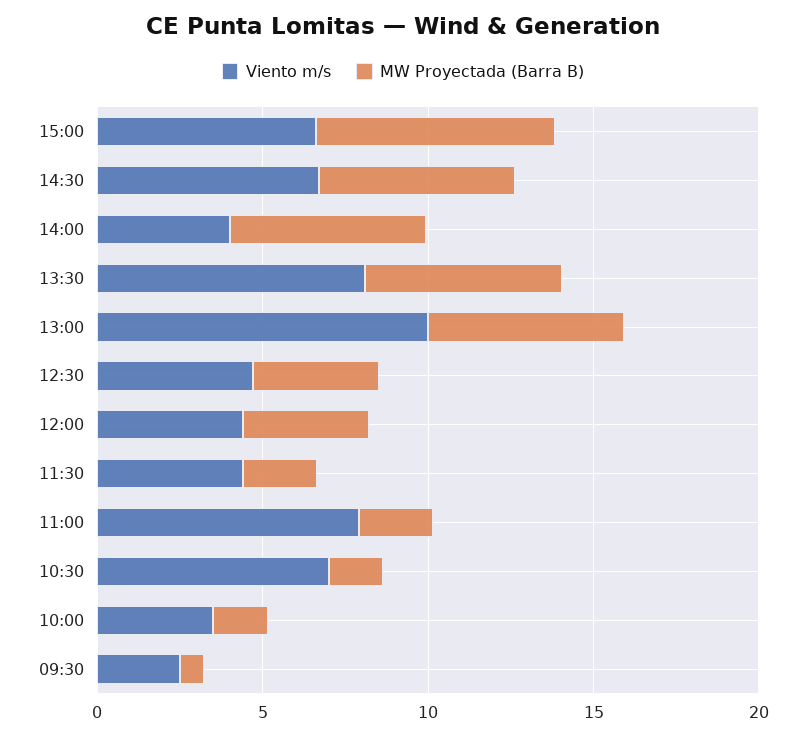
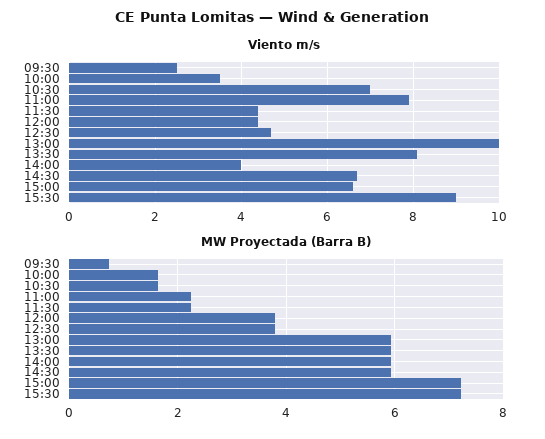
Viento m/s, 15:30: none -> 9
MW Proyectada (Barra B), 15:30: none -> 7.2

